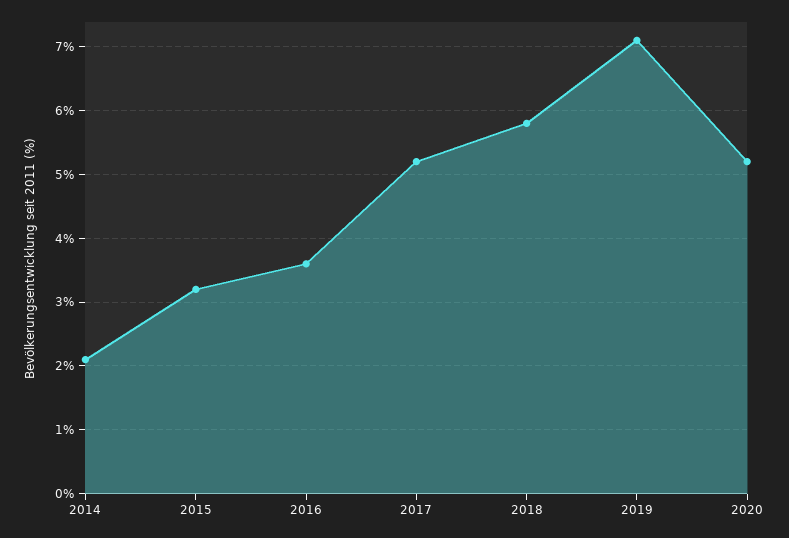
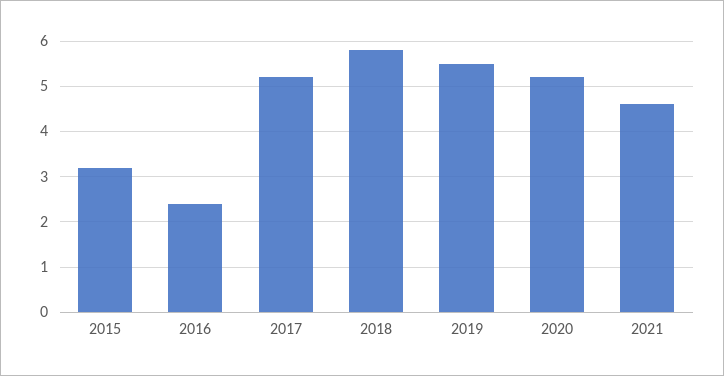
2014: 2.1 -> none
2016: 3.6 -> 2.5
2019: 7.1 -> 5.5
2021: none -> 4.5

